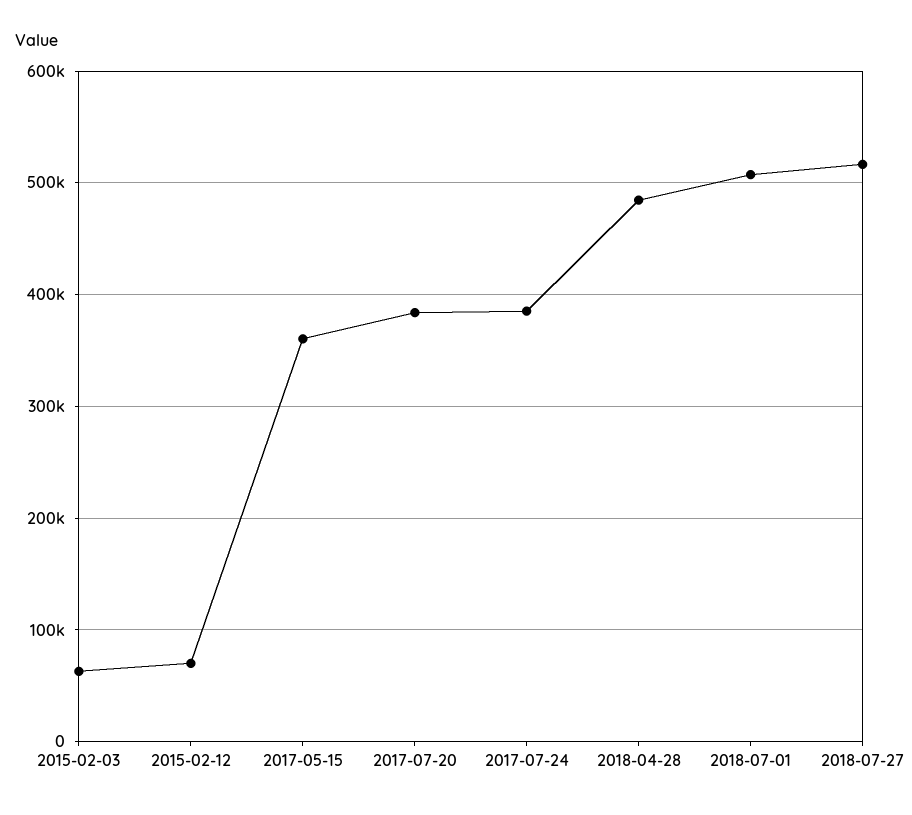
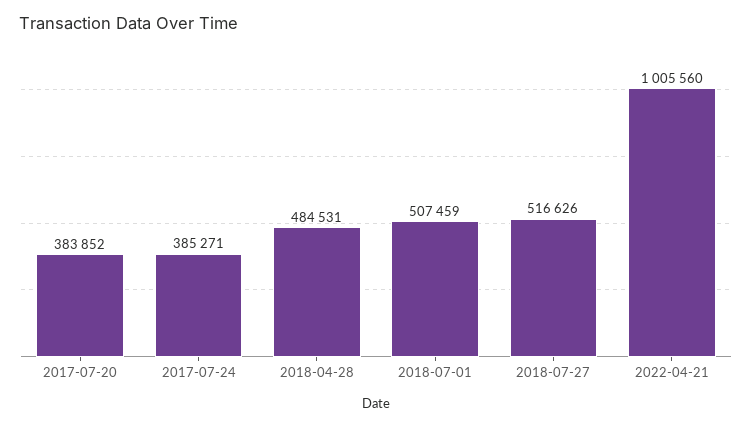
2015-02-03: 60000 -> none
2015-02-12: 70000 -> none
2017-05-15: 360000 -> none
2022-04-21: none -> 1005560

